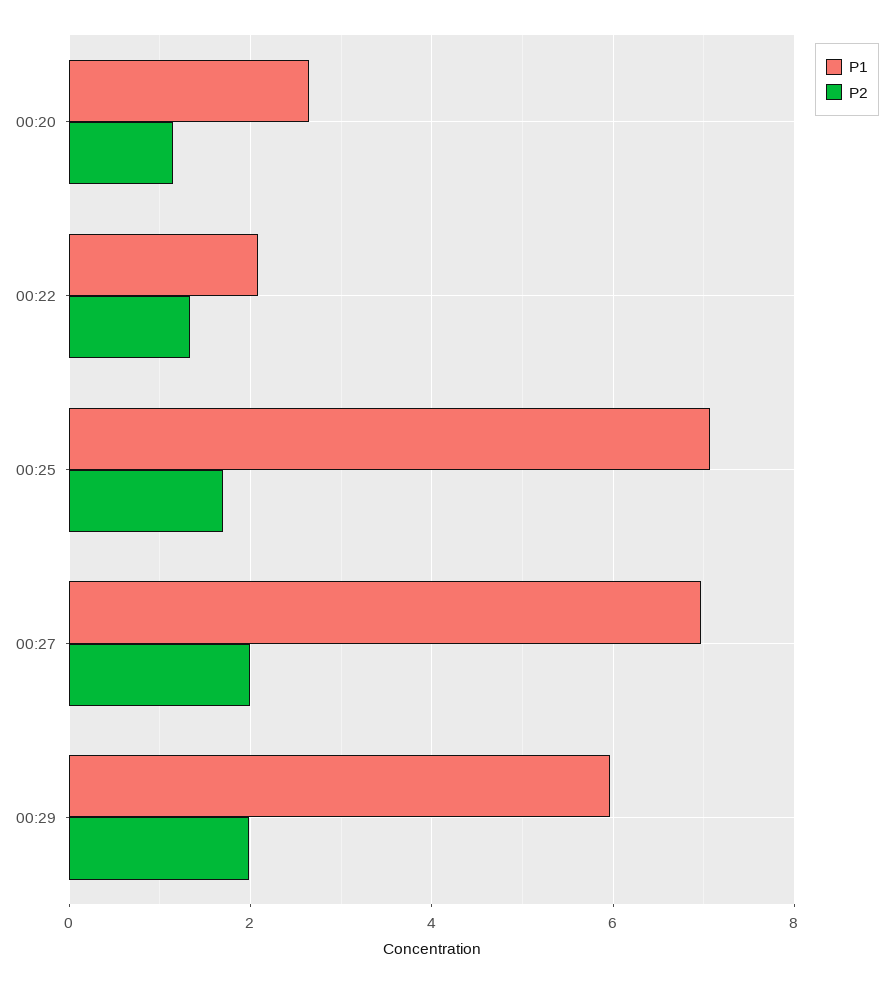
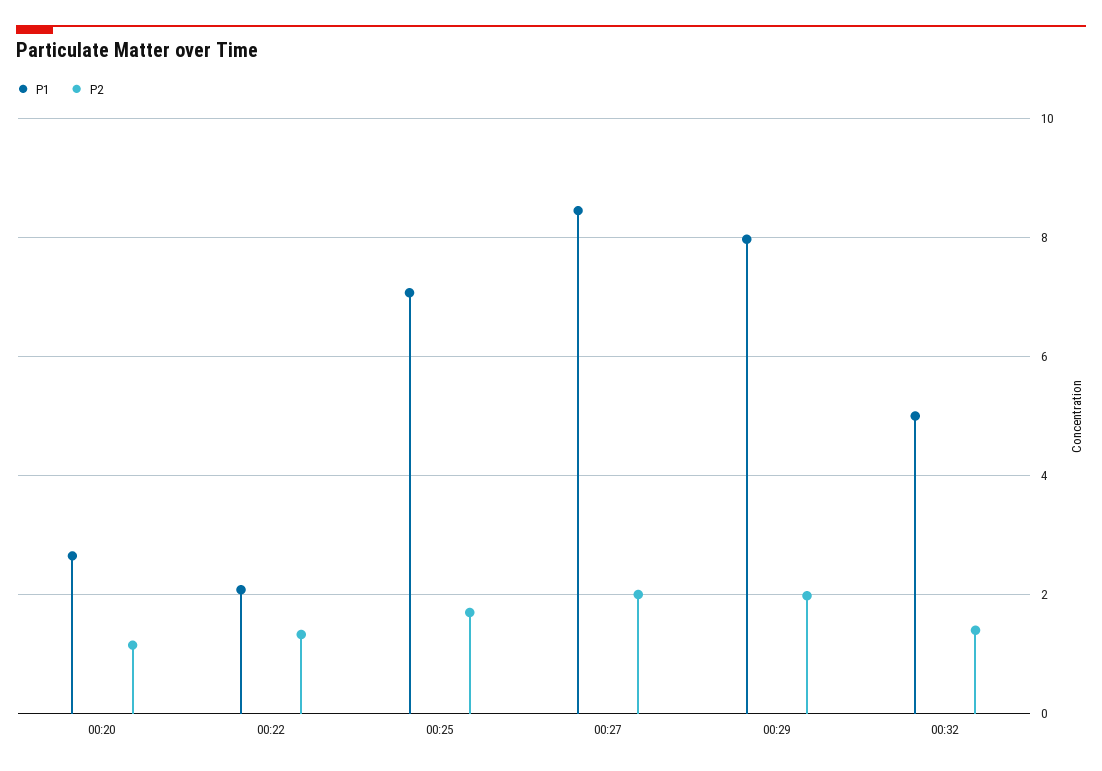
P1, 00:27: 7 -> 8.4
P1, 00:29: 6 -> 8
P1, 00:32: none -> 5
P2, 00:32: none -> 1.4

